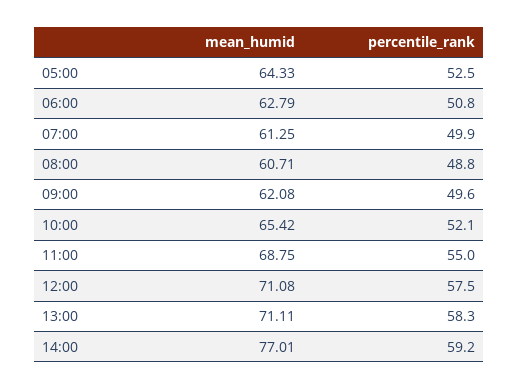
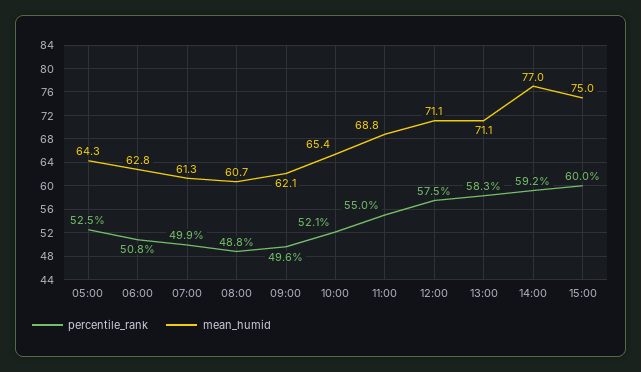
percentile_rank, 15:00: none -> 60
mean_humid, 15:00: none -> 75

